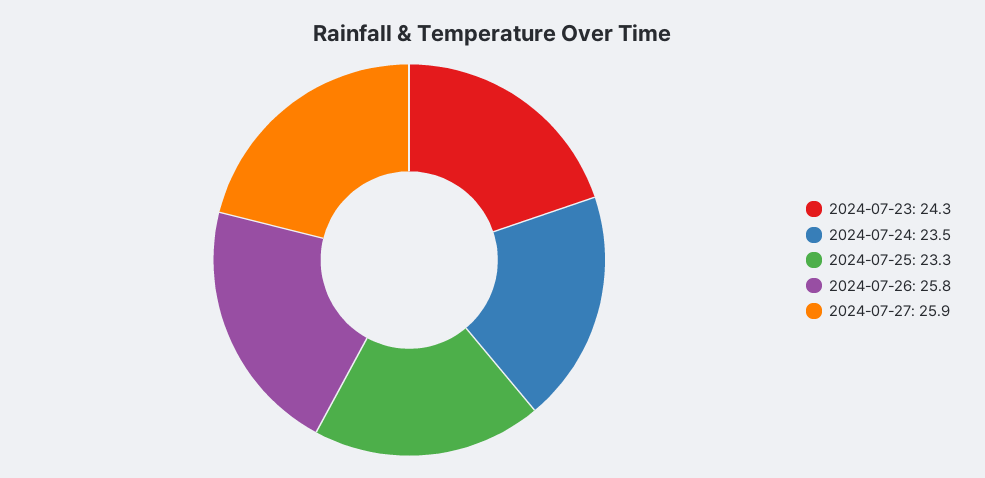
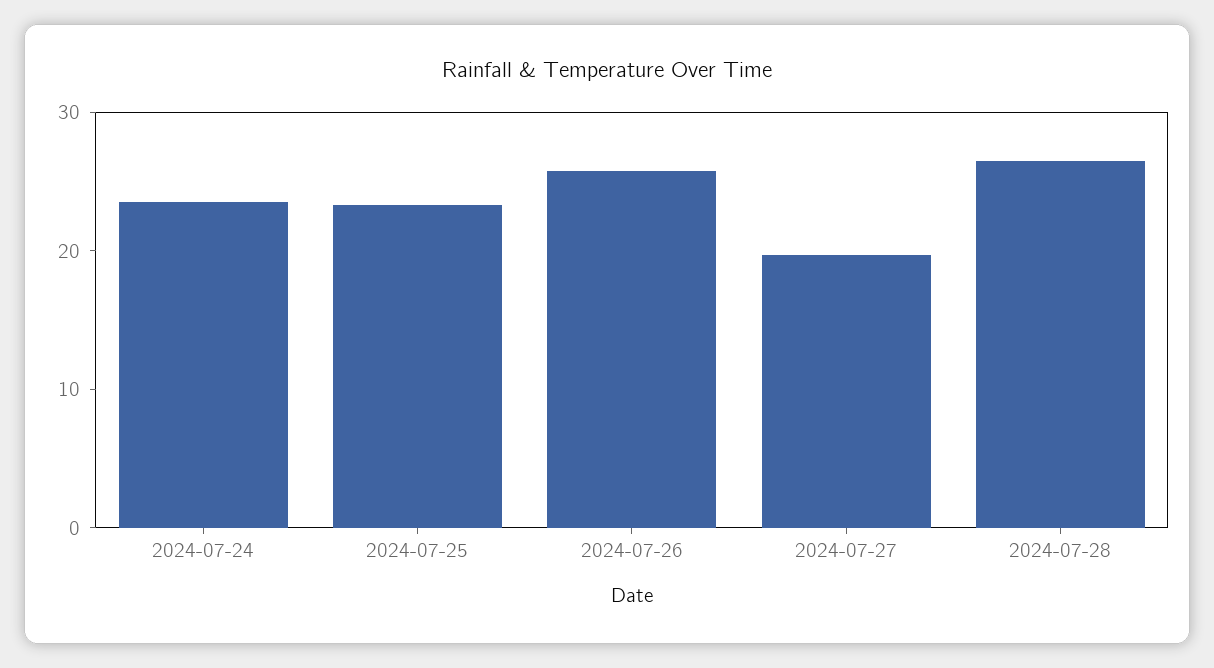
2024-07-23: 24.3 -> none
2024-07-27: 25.9 -> 20
2024-07-28: none -> 26

